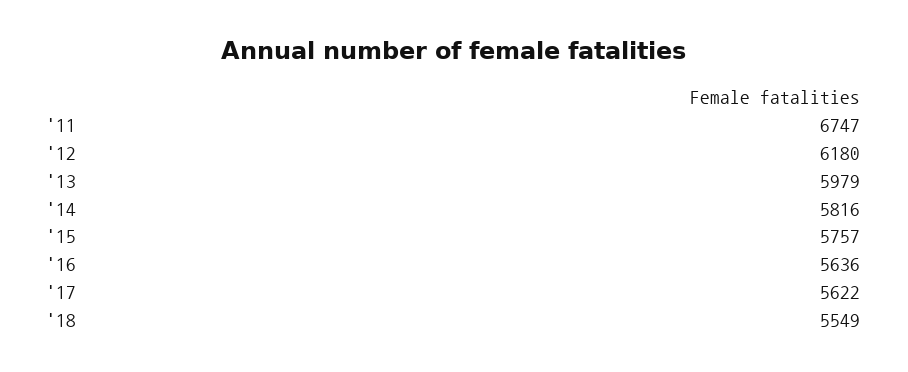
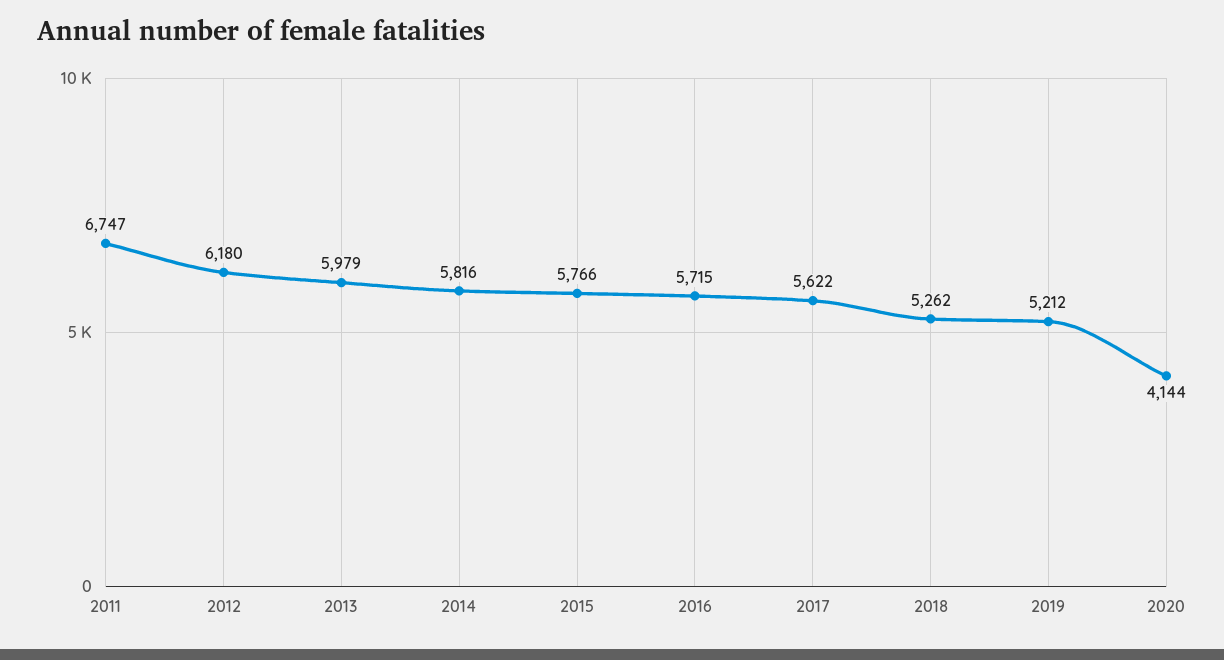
'15: 5757 -> 5766
'16: 5636 -> 5715
'18: 5549 -> 5262
2019: none -> 5212
2020: none -> 4144

